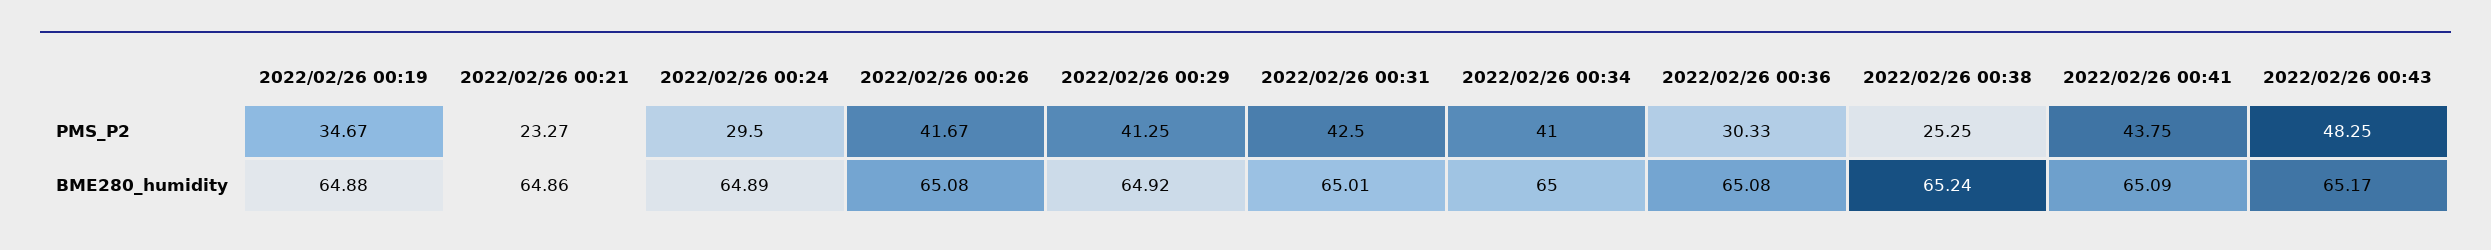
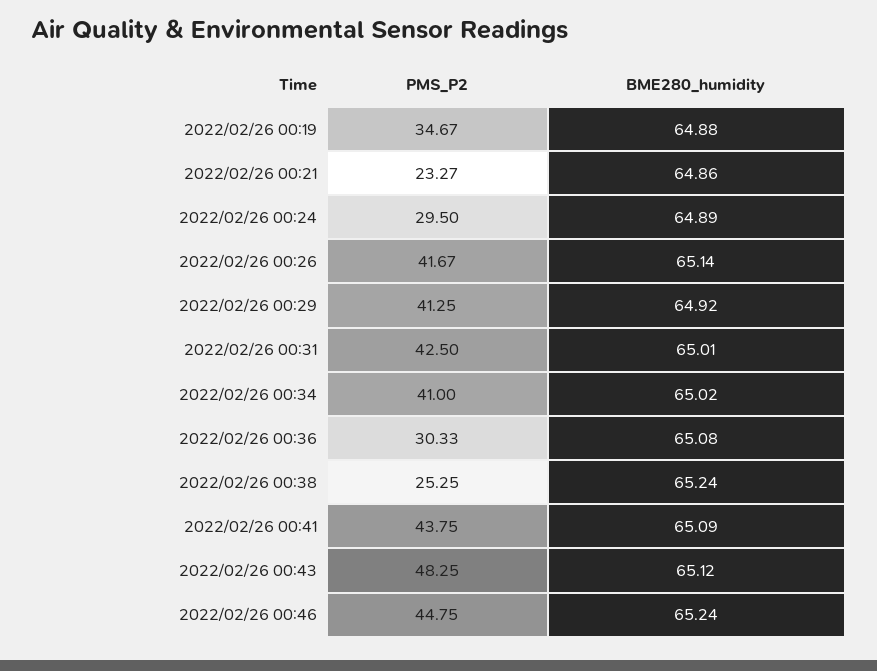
2022/02/26 00:26, BME280_humidity: 65.08 -> 65.14
2022/02/26 00:34, BME280_humidity: 65 -> 65.02
2022/02/26 00:43, BME280_humidity: 65.17 -> 65.12
2022/02/26 00:46, PMS_P2: none -> 44.75
2022/02/26 00:46, BME280_humidity: none -> 65.24

